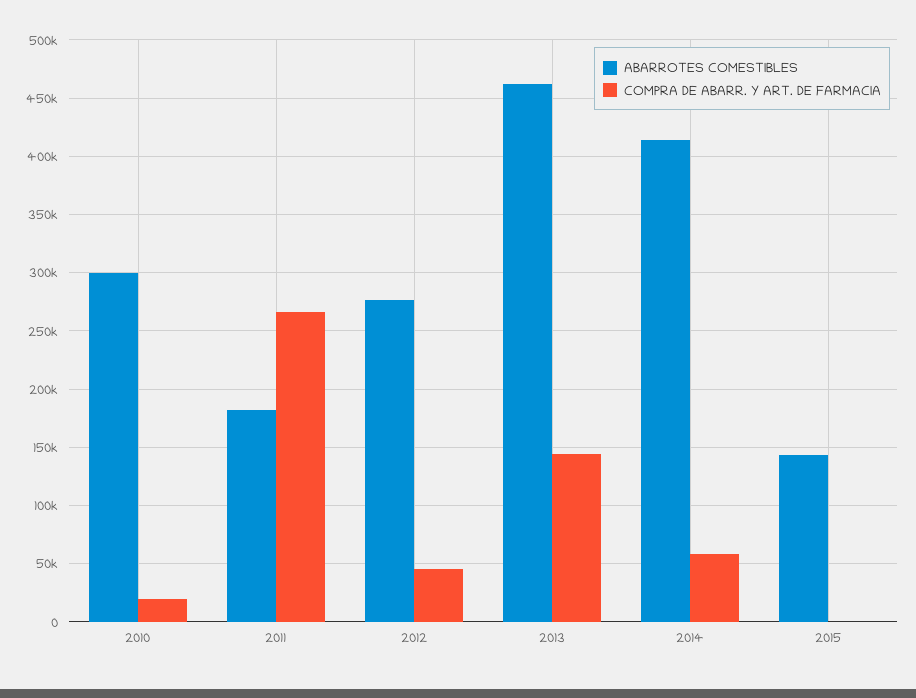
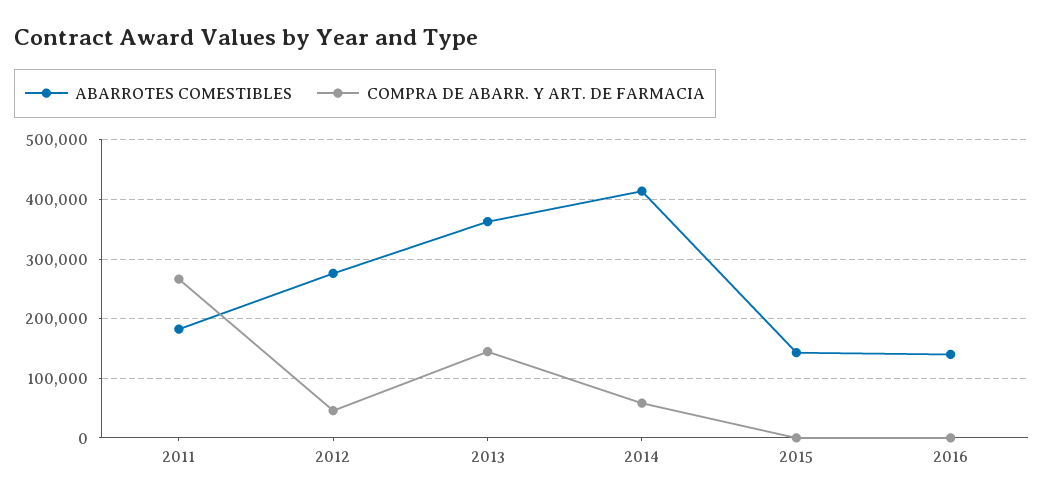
ABARROTES COMESTIBLES, 2010: 300000 -> none
COMPRA DE ABARR. Y ART. DE FARMACIA, 2010: 20000 -> none
ABARROTES COMESTIBLES, 2013: 460000 -> 360000
ABARROTES COMESTIBLES, 2016: none -> 140000
COMPRA DE ABARR. Y ART. DE FARMACIA, 2016: none -> 0

